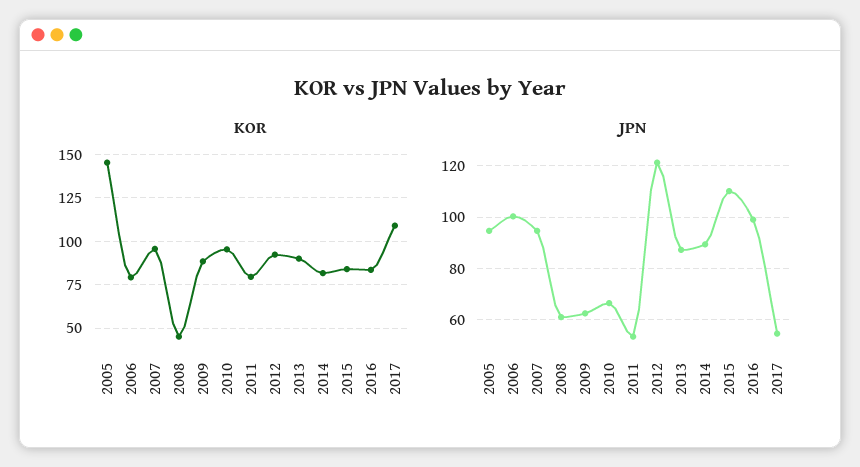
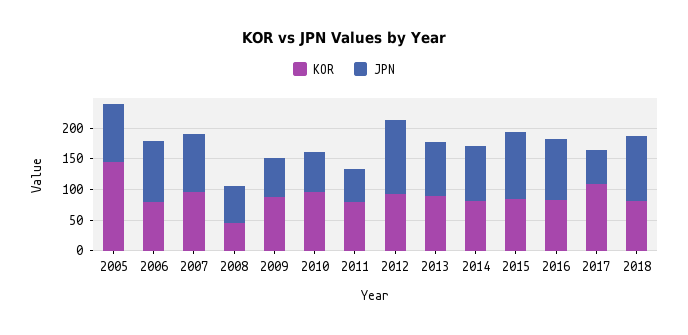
KOR, 2018: none -> 75
JPN, 2018: none -> 100

